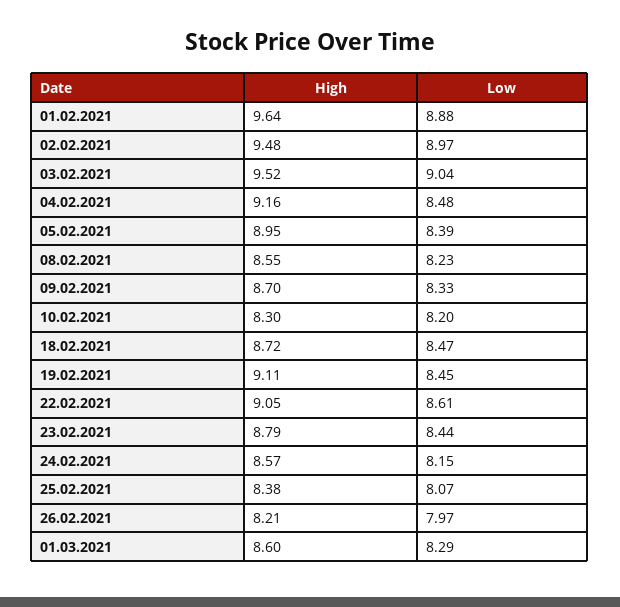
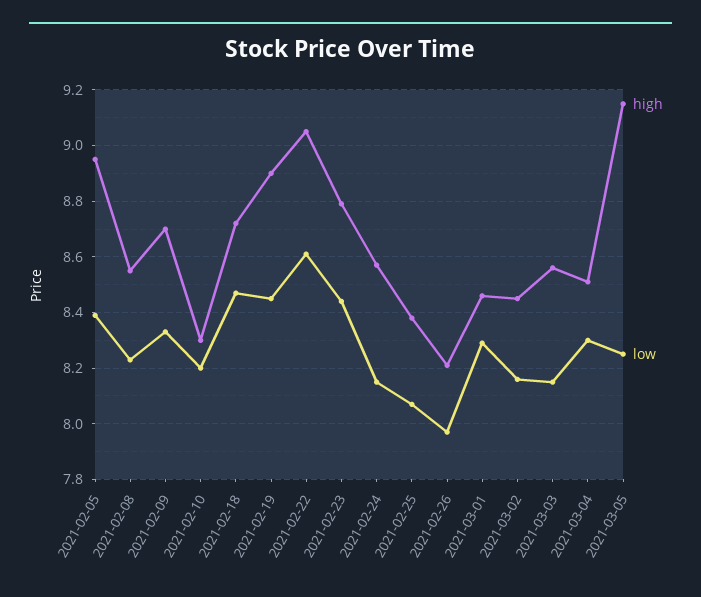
High, 01.02.2021: 9.64 -> none
Low, 01.02.2021: 8.88 -> none
High, 02.02.2021: 9.48 -> none
Low, 02.02.2021: 8.97 -> none
High, 03.02.2021: 9.52 -> none
Low, 03.02.2021: 9.04 -> none
High, 04.02.2021: 9.16 -> none
Low, 04.02.2021: 8.48 -> none
High, 19.02.2021: 9.11 -> 8.9
High, 01.03.2021: 8.6 -> 8.45
High, 2021-03-02: none -> 8.45
Low, 2021-03-02: none -> 8.15
High, 2021-03-03: none -> 8.55
Low, 2021-03-03: none -> 8.15
High, 2021-03-04: none -> 8.5
Low, 2021-03-04: none -> 8.3
High, 2021-03-05: none -> 9.15
Low, 2021-03-05: none -> 8.25

